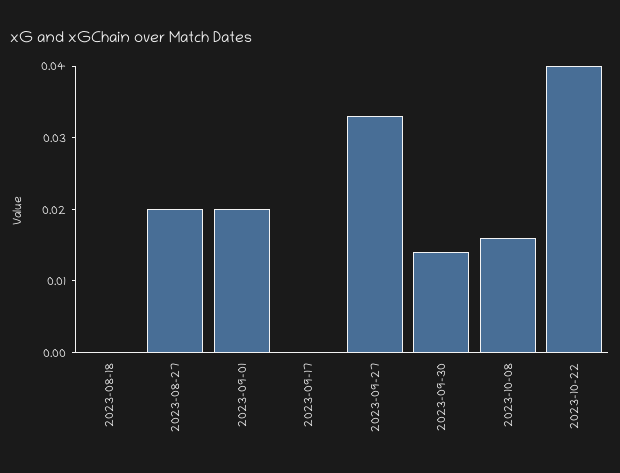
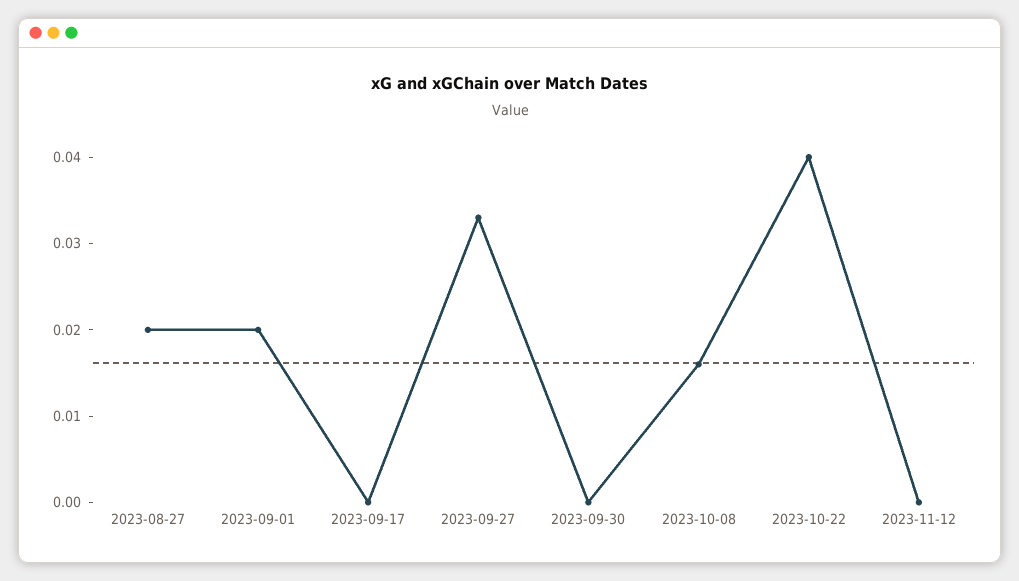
2023-08-18: 0 -> none
2023-09-30: 0.015 -> 0
2023-11-12: none -> 0

